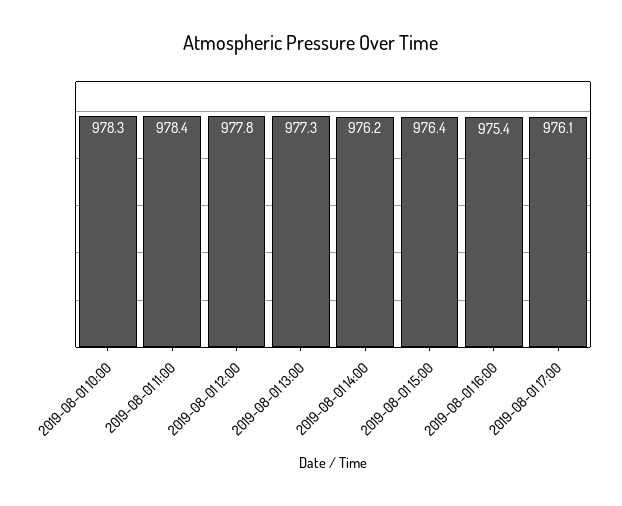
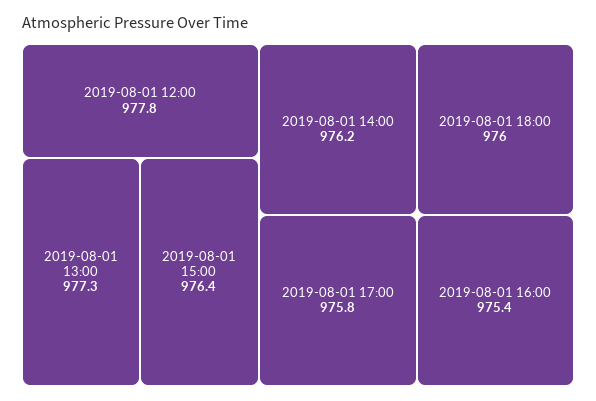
2019-08-01 10:00: 978.3 -> none
2019-08-01 11:00: 978.4 -> none
2019-08-01 17:00: 976.1 -> 975.8
2019-08-01 18:00: none -> 976

